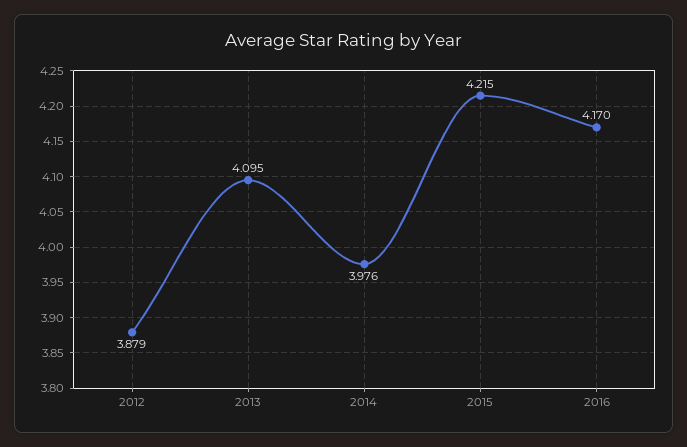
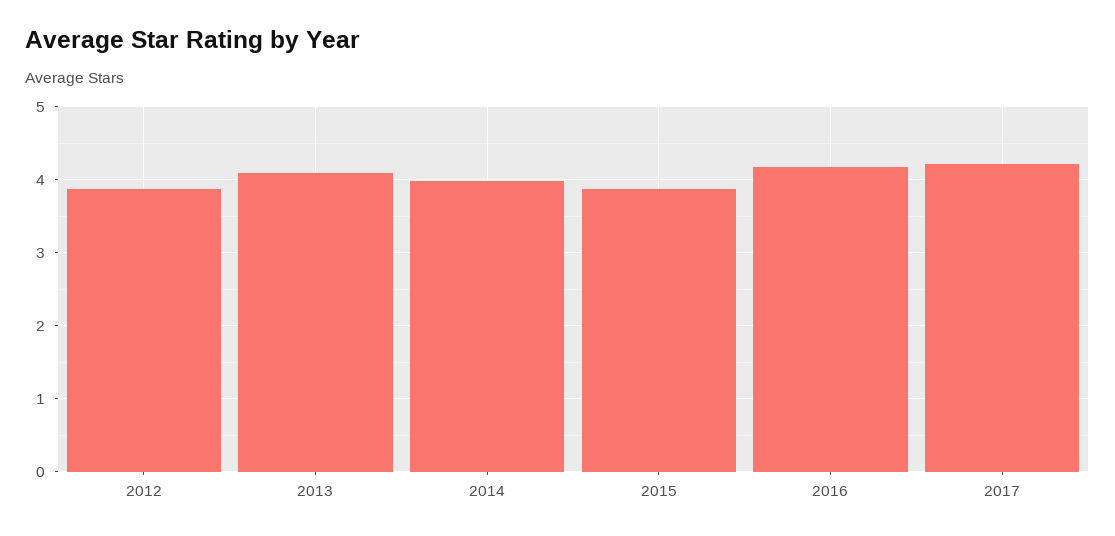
2015: 4.215 -> 3.9
2017: none -> 4.2

